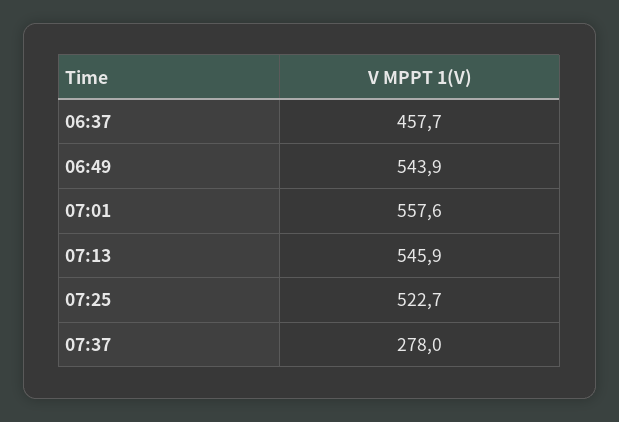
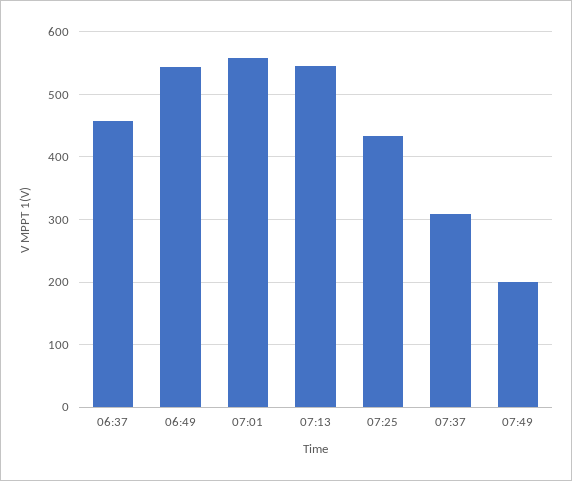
07:25: 522.7 -> 430
07:37: 278 -> 310
07:49: none -> 200

